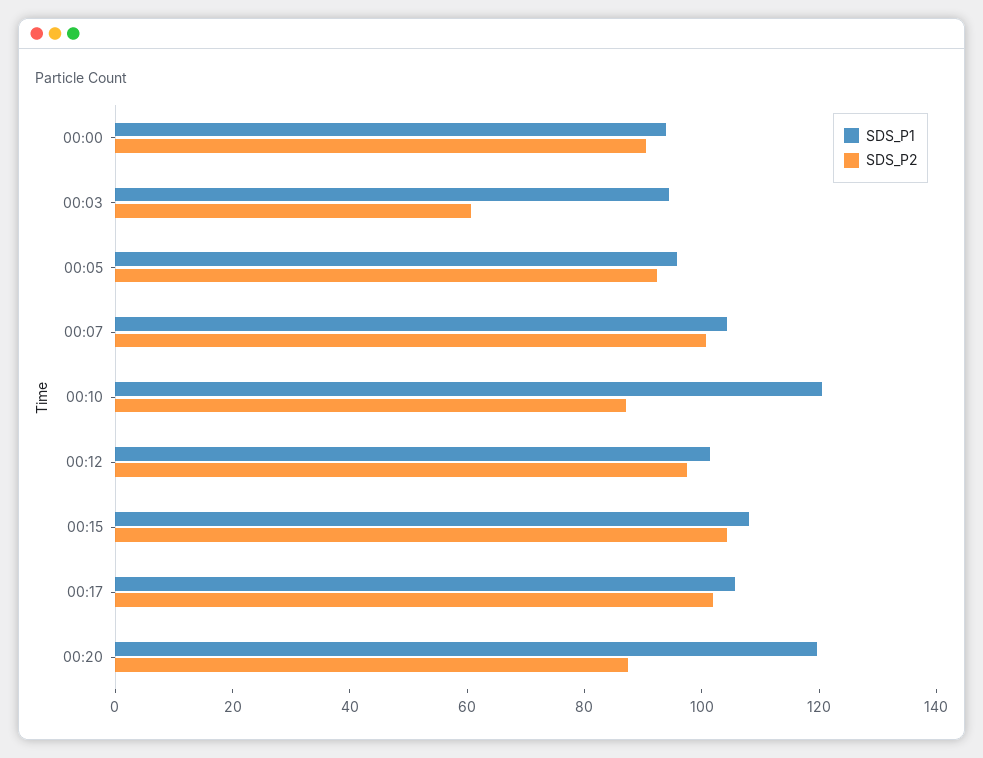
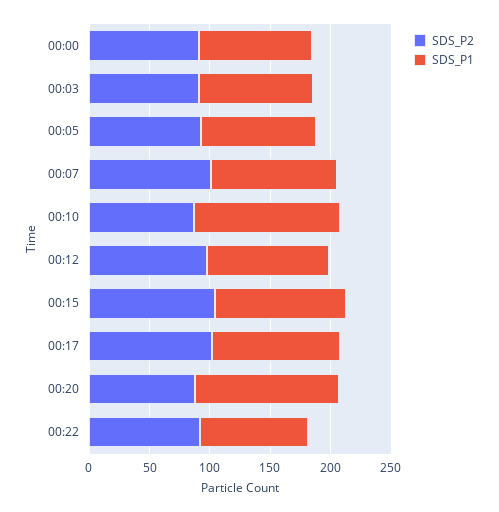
SDS_P2, 00:03: 60 -> 90
SDS_P2, 00:22: none -> 90
SDS_P1, 00:22: none -> 90

